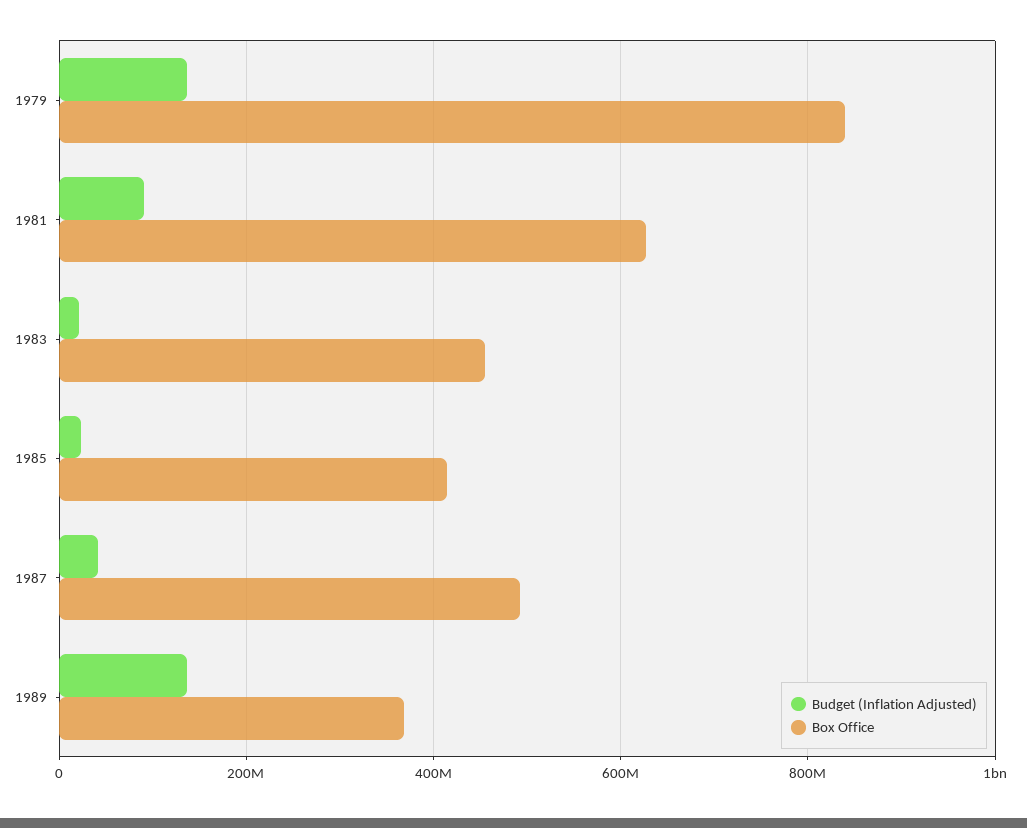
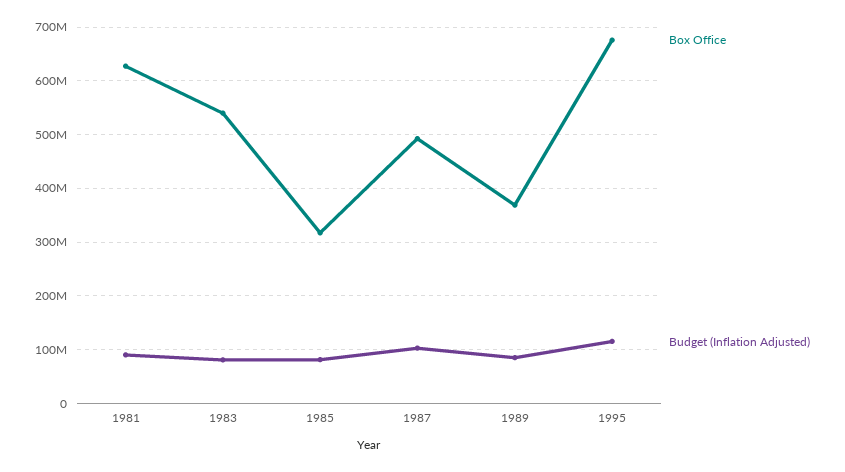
Budget (Inflation Adjusted), 1979: 140000000 -> none
Box Office, 1979: 840000000 -> none
Budget (Inflation Adjusted), 1983: 20000000 -> 80000000
Box Office, 1983: 460000000 -> 540000000
Budget (Inflation Adjusted), 1985: 20000000 -> 80000000
Box Office, 1985: 420000000 -> 320000000
Budget (Inflation Adjusted), 1987: 40000000 -> 100000000
Budget (Inflation Adjusted), 1989: 140000000 -> 80000000
Box Office, 1995: none -> 680000000
Budget (Inflation Adjusted), 1995: none -> 120000000

